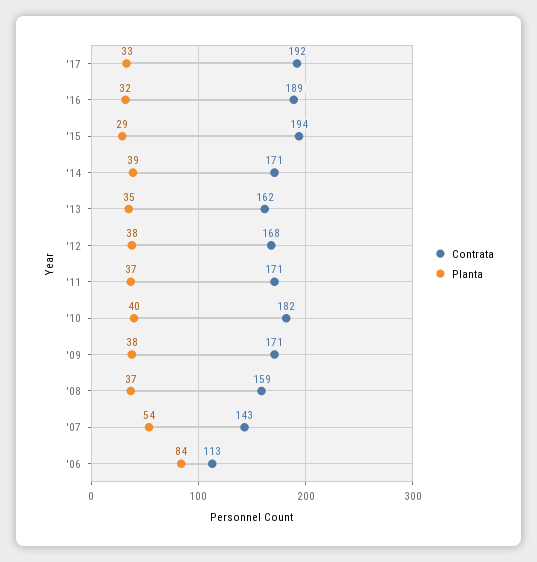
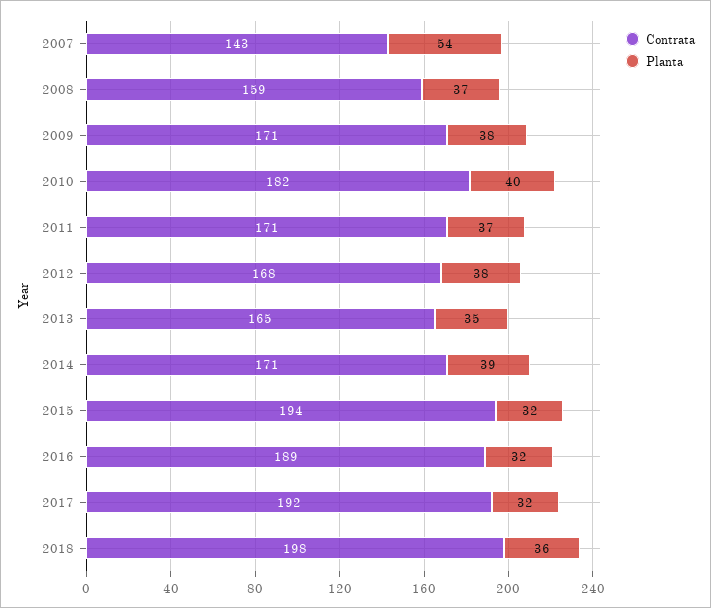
Planta, '17: 33 -> 32
Planta, '15: 29 -> 32
Contrata, '13: 162 -> 165
Contrata, '06: 113 -> none
Planta, '06: 84 -> none
Contrata, 2018: none -> 198
Planta, 2018: none -> 36

